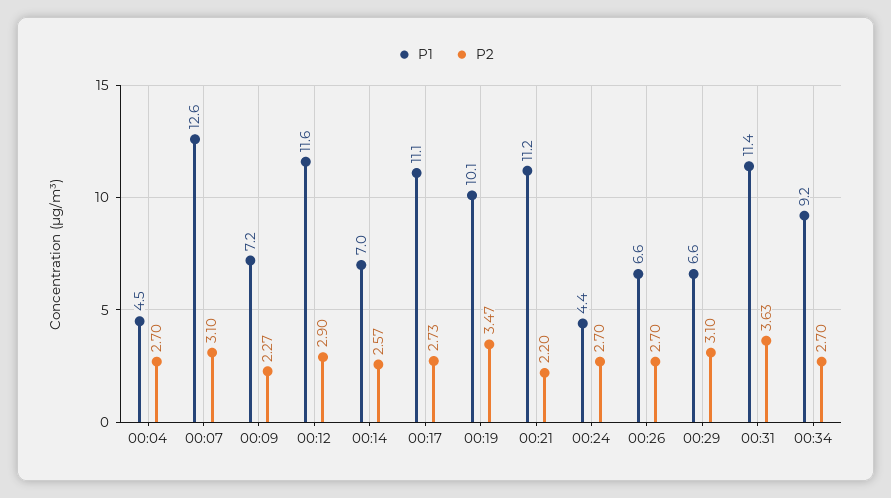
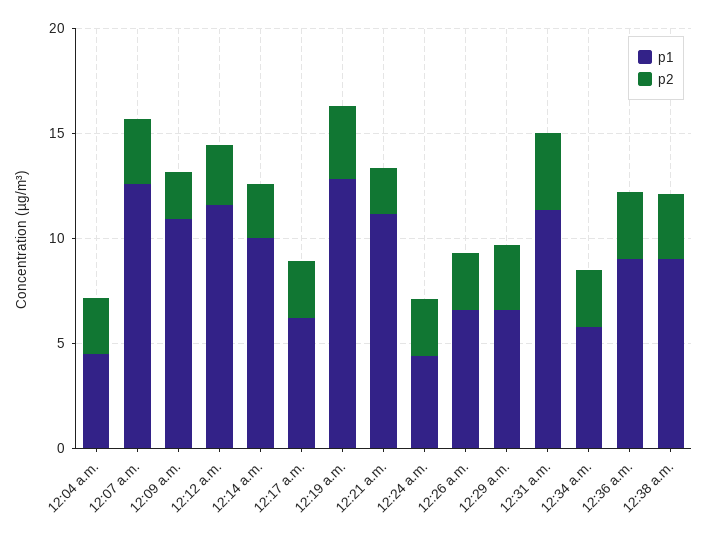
P1, 00:09: 7.2 -> 11
P1, 00:14: 7 -> 10
P1, 00:17: 11.1 -> 6
P1, 00:19: 10.1 -> 13
P1, 00:34: 9.2 -> 6
P1, 12:36 a.m.: none -> 9
P2, 12:36 a.m.: none -> 3
P1, 12:38 a.m.: none -> 9
P2, 12:38 a.m.: none -> 3

